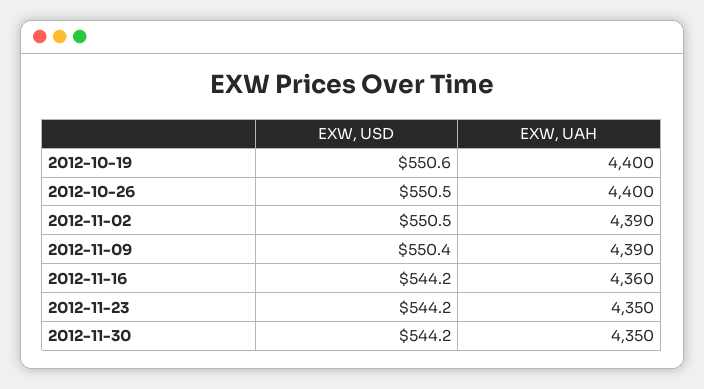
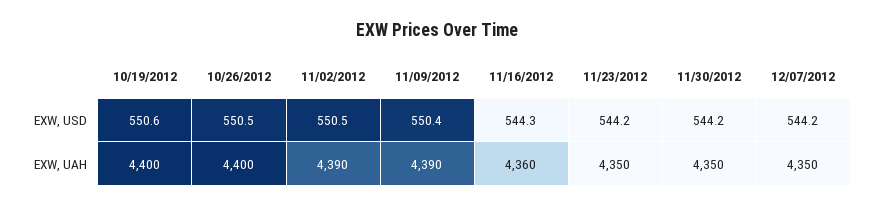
EXW, USD, 2012-11-16: 544.2 -> 544.3
EXW, USD, 12/07/2012: none -> 544.2
EXW, UAH, 12/07/2012: none -> 4350

